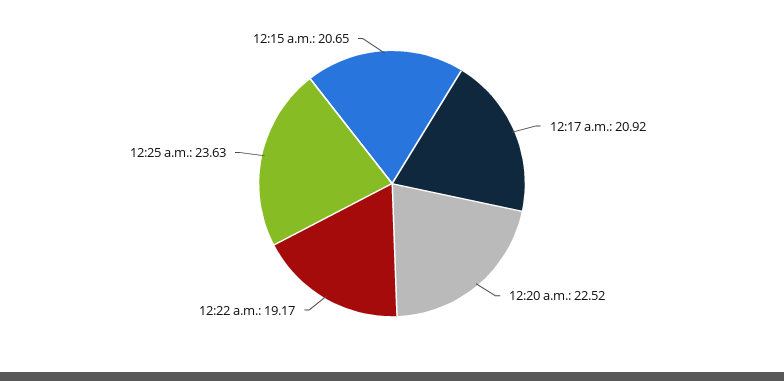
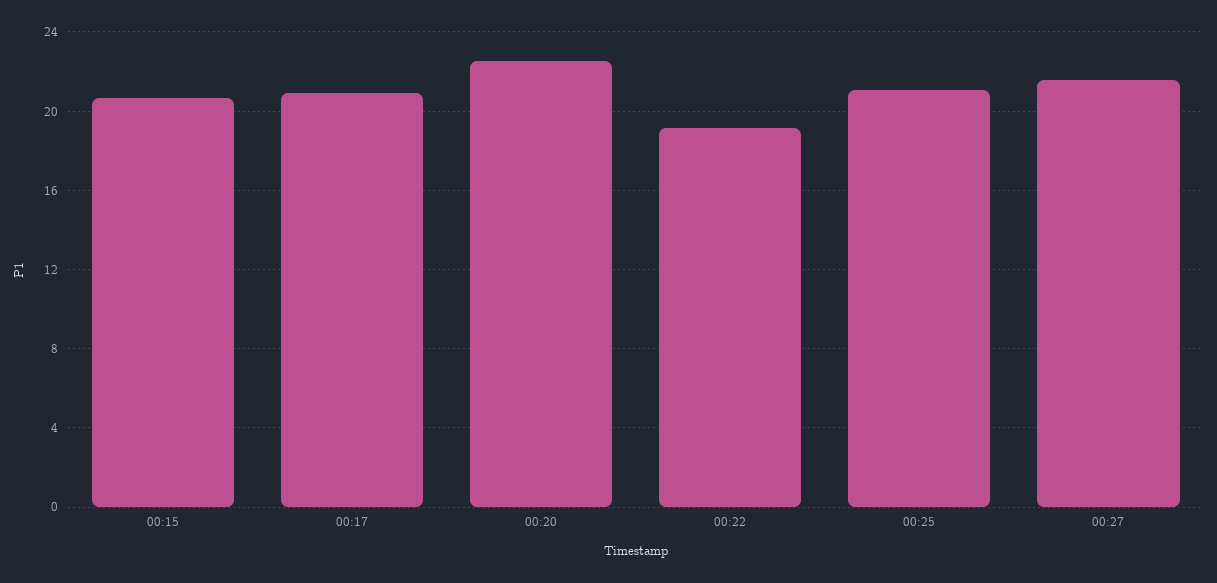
12:25 a.m.: 23.63 -> 21
00:27: none -> 21.5

